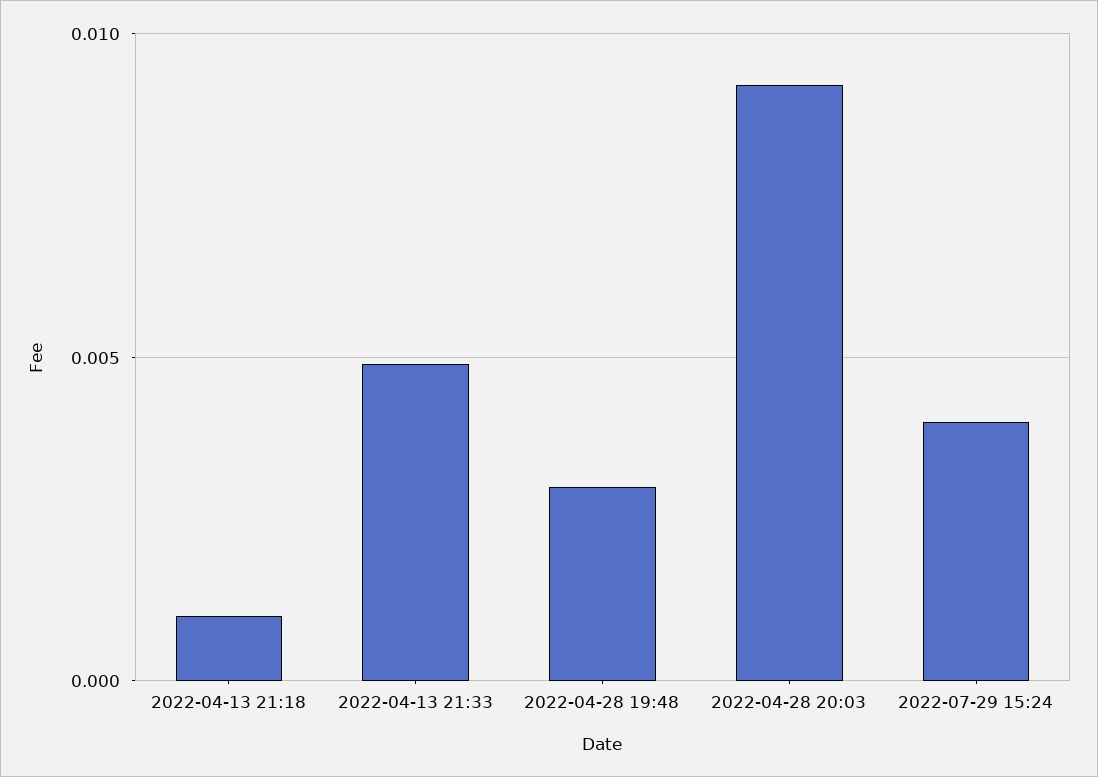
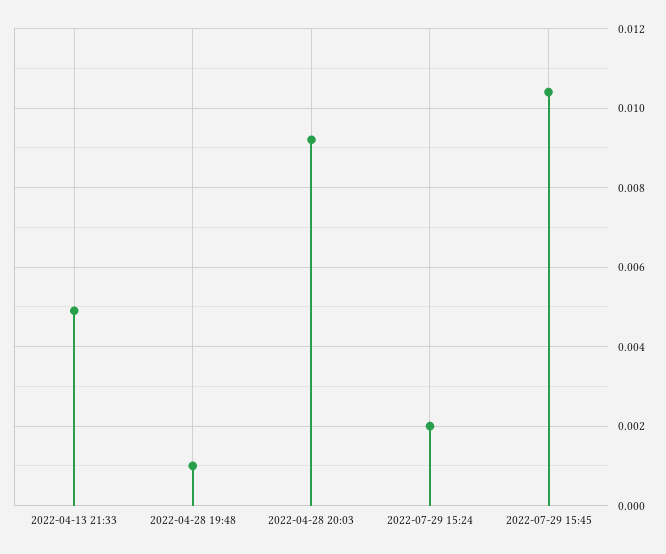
2022-04-13 21:18: 0.001 -> none
2022-04-28 19:48: 0.003 -> 0.001
2022-07-29 15:24: 0.004 -> 0.002
2022-07-29 15:45: none -> 0.0105

